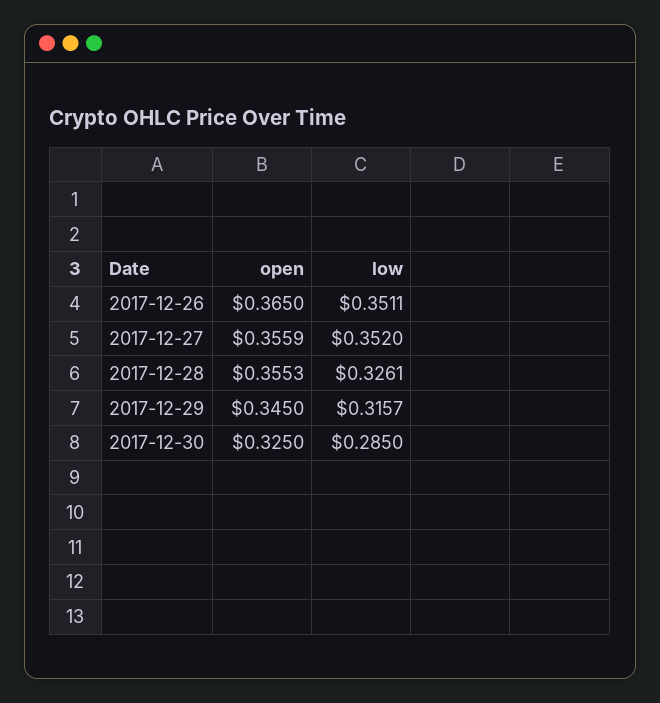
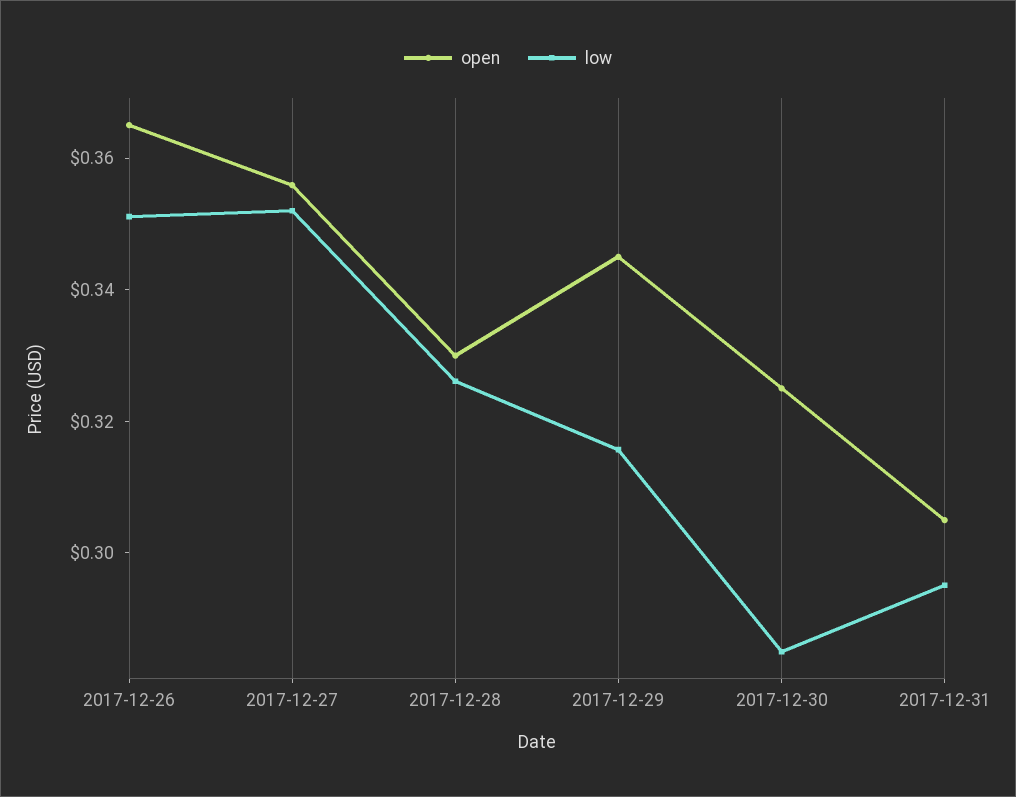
open, 2017-12-28: 0.3553 -> 0.33
open, 2017-12-31: none -> 0.305
low, 2017-12-31: none -> 0.295

